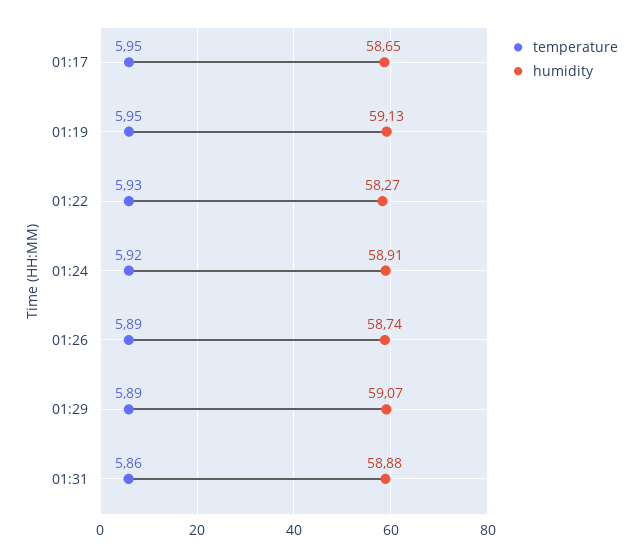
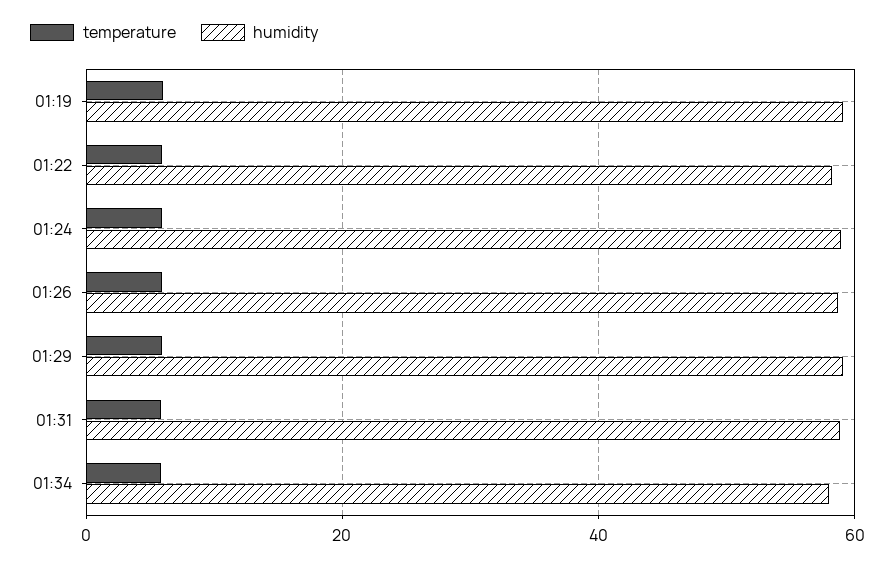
temperature, 01:17: 5.95 -> none
humidity, 01:17: 58.65 -> none
temperature, 01:34: none -> 6
humidity, 01:34: none -> 58

